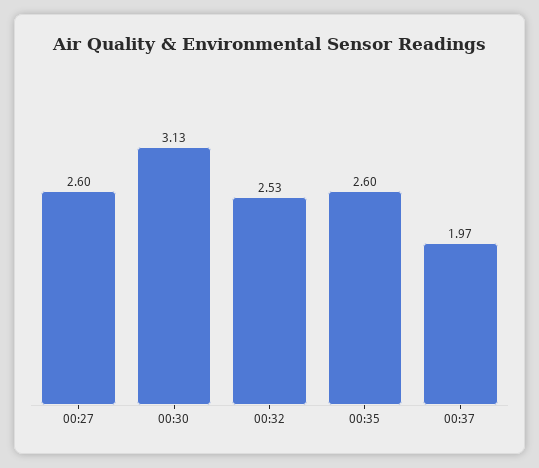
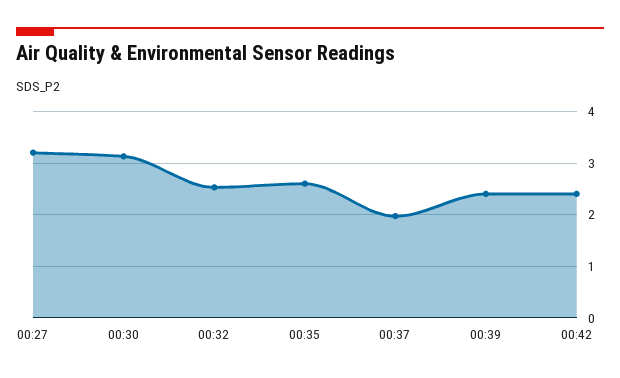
00:27: 2.6 -> 3.2
00:39: none -> 2.4
00:42: none -> 2.4

